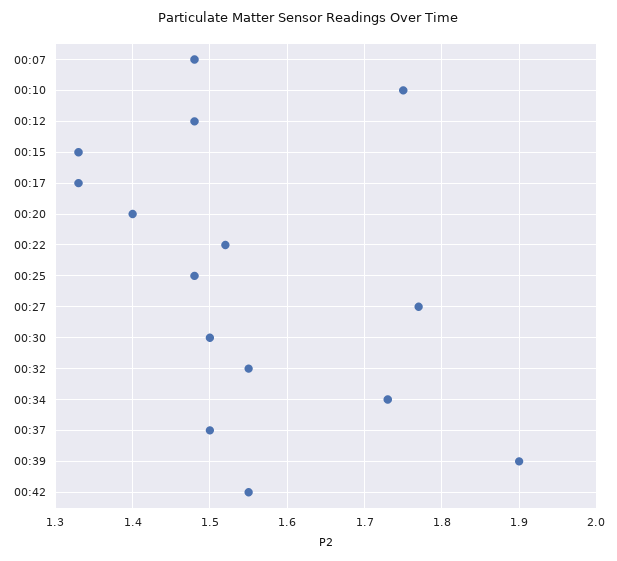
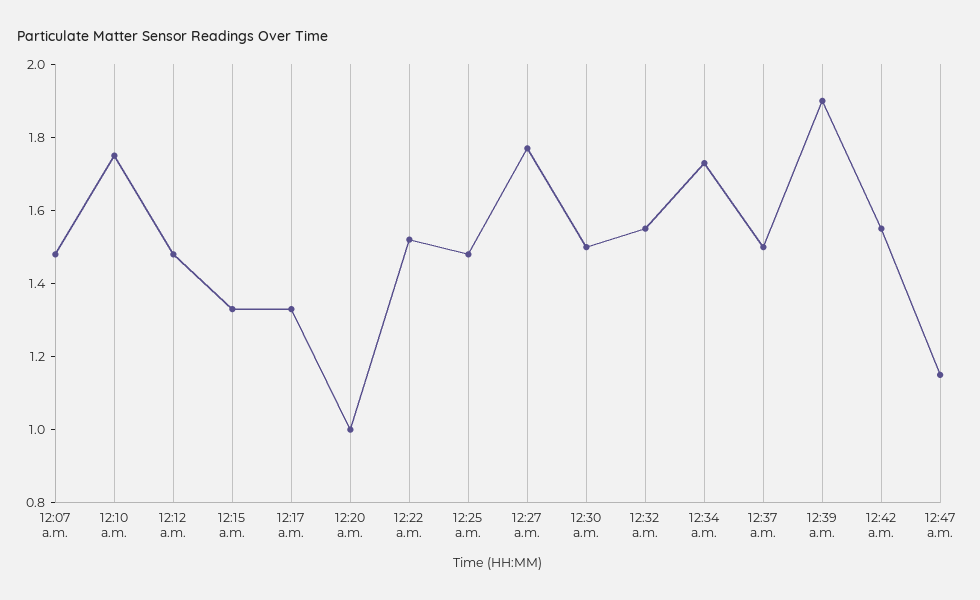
00:20: 1.4 -> 1
12:47 a.m.: none -> 1.15

